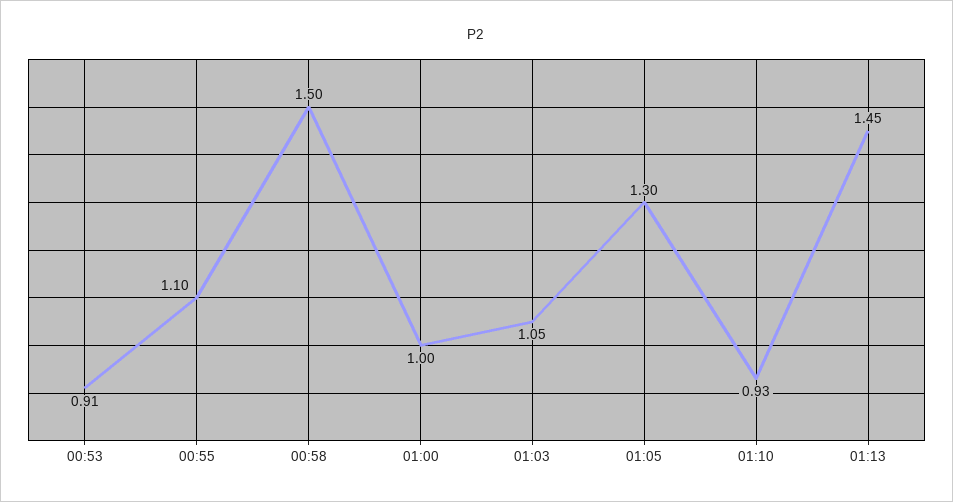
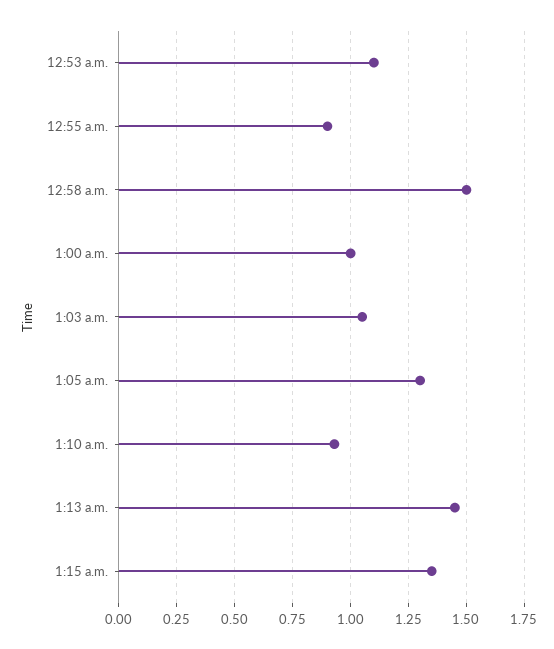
00:53: 0.91 -> 1.1
00:55: 1.1 -> 0.9
1:15 a.m.: none -> 1.35

